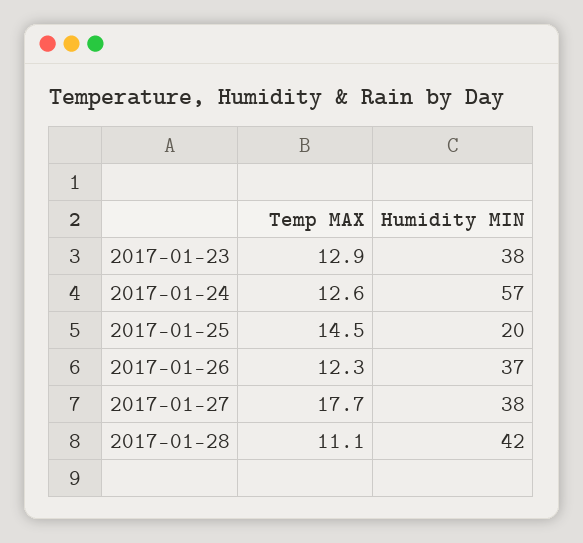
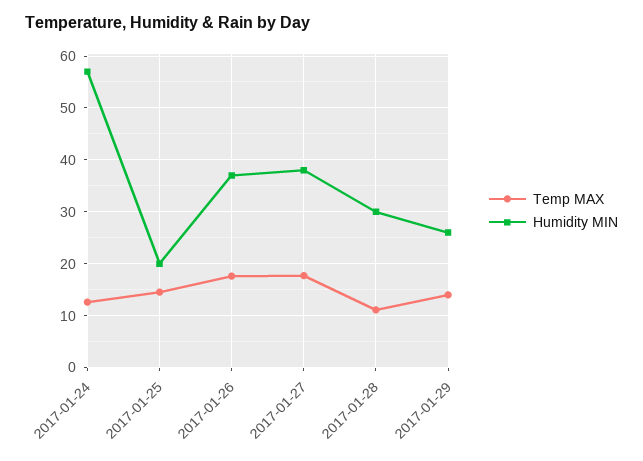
Temp MAX, 2017-01-23: 12.9 -> none
Humidity MIN, 2017-01-23: 38 -> none
Temp MAX, 2017-01-26: 12.3 -> 18
Humidity MIN, 2017-01-28: 42 -> 30
Temp MAX, 2017-01-29: none -> 14
Humidity MIN, 2017-01-29: none -> 26

